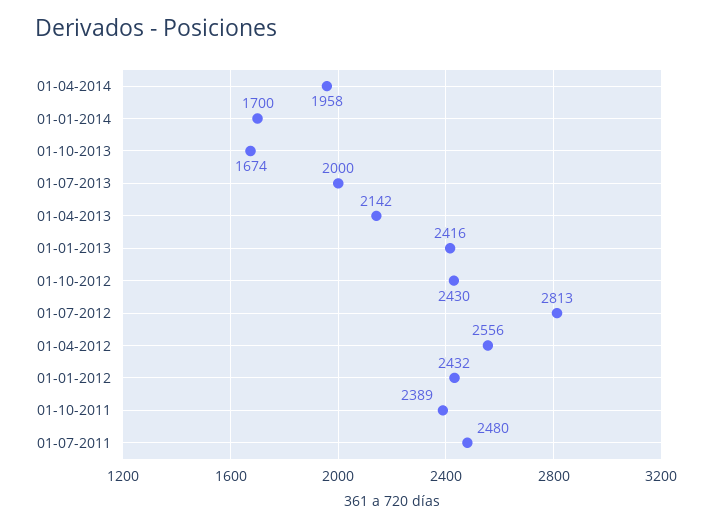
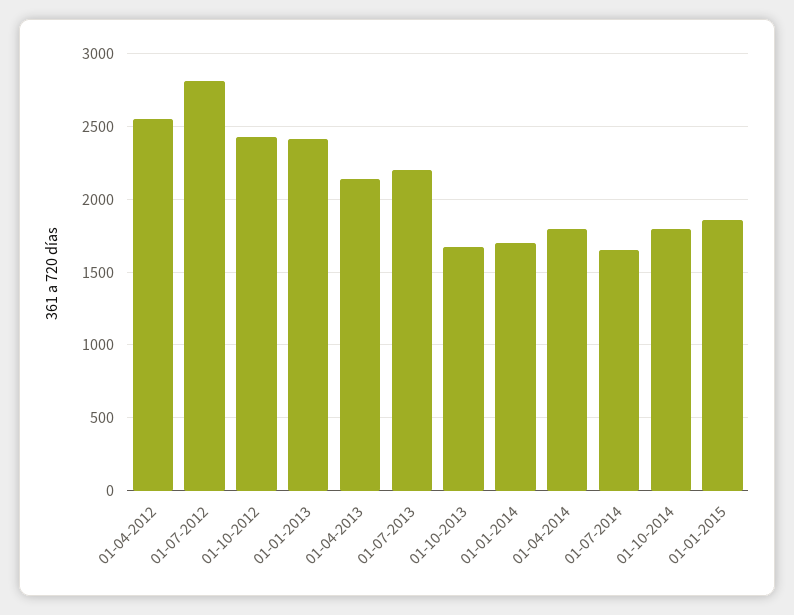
01-04-2014: 1958 -> 1800
01-07-2013: 2000 -> 2200
01-01-2012: 2432 -> none
01-10-2011: 2389 -> none
01-07-2011: 2480 -> none
01-07-2014: none -> 1650
01-10-2014: none -> 1800
01-01-2015: none -> 1850

